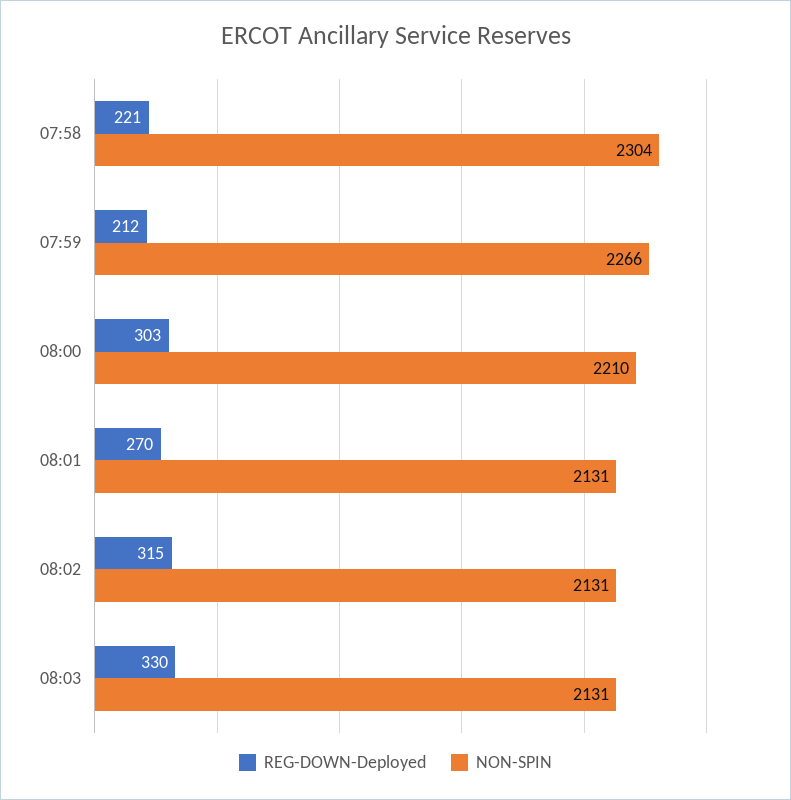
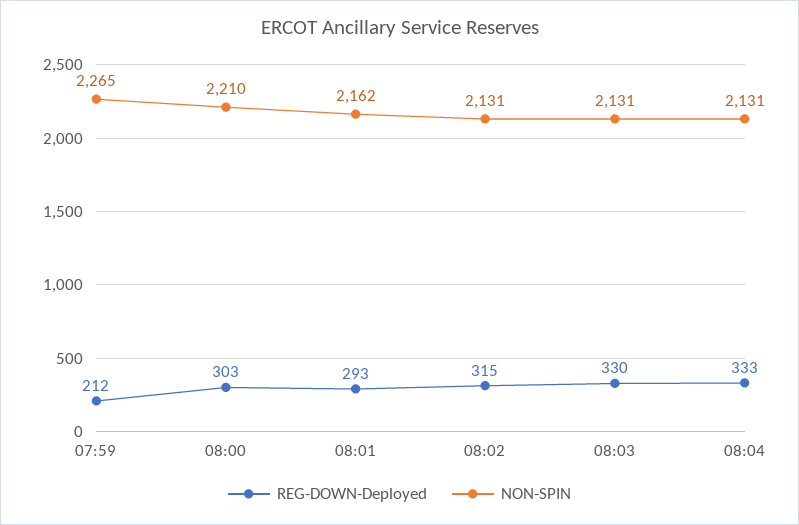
REG-DOWN-Deployed, 07:58: 221 -> none
NON-SPIN, 07:58: 2304 -> none
NON-SPIN, 07:59: 2266 -> 2265
REG-DOWN-Deployed, 08:01: 270 -> 293
NON-SPIN, 08:01: 2131 -> 2162
REG-DOWN-Deployed, 08:04: none -> 333
NON-SPIN, 08:04: none -> 2131

